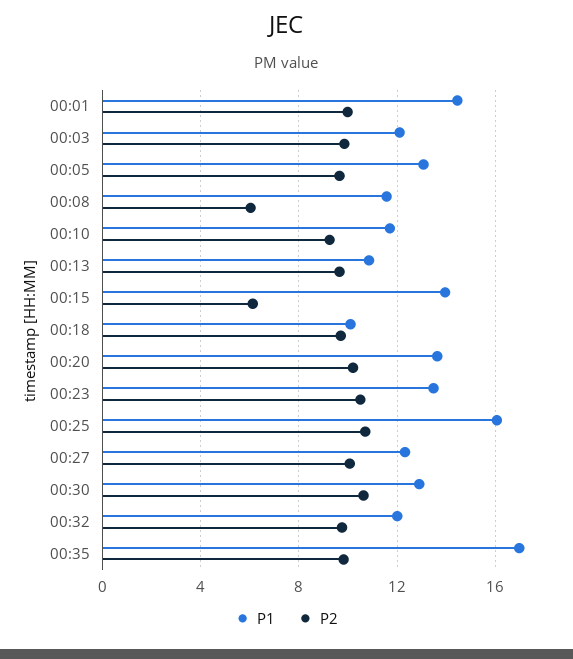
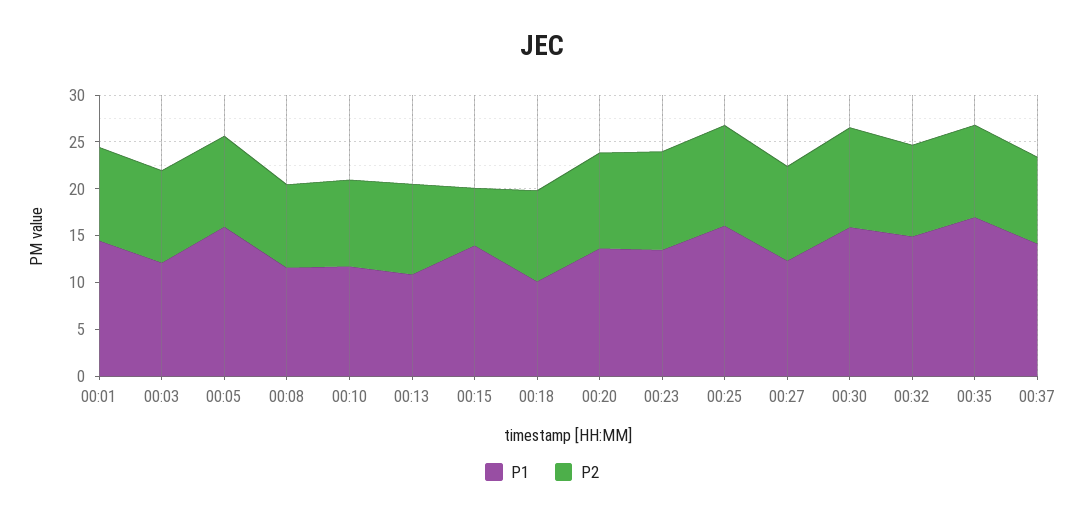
P1, 00:05: 13 -> 16
P2, 00:08: 6 -> 9
P1, 00:30: 13 -> 16
P1, 00:32: 12 -> 15
P1, 00:37: none -> 14
P2, 00:37: none -> 9

